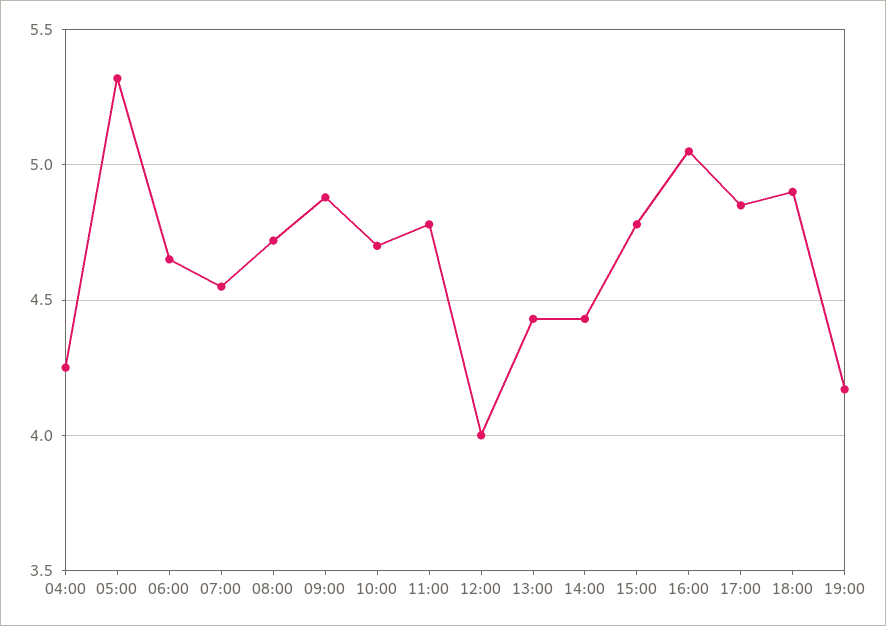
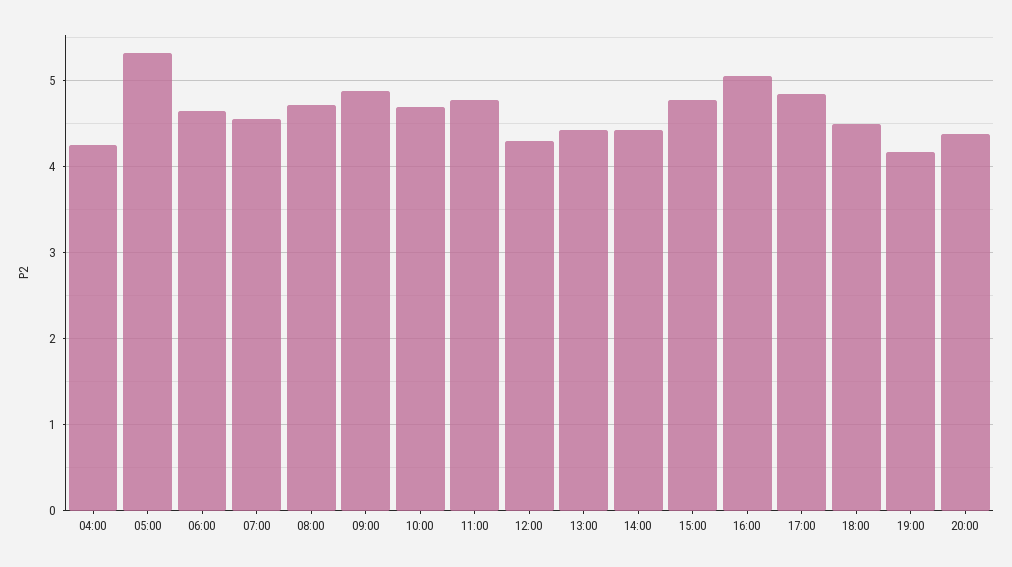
12:00: 4 -> 4.3
18:00: 4.9 -> 4.5
20:00: none -> 4.4

